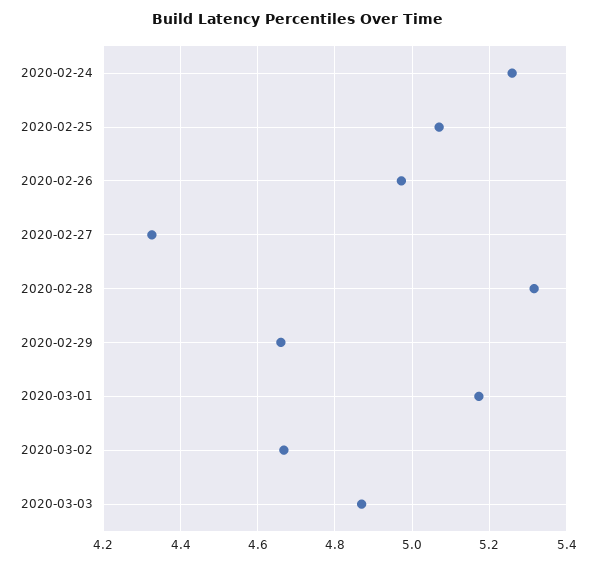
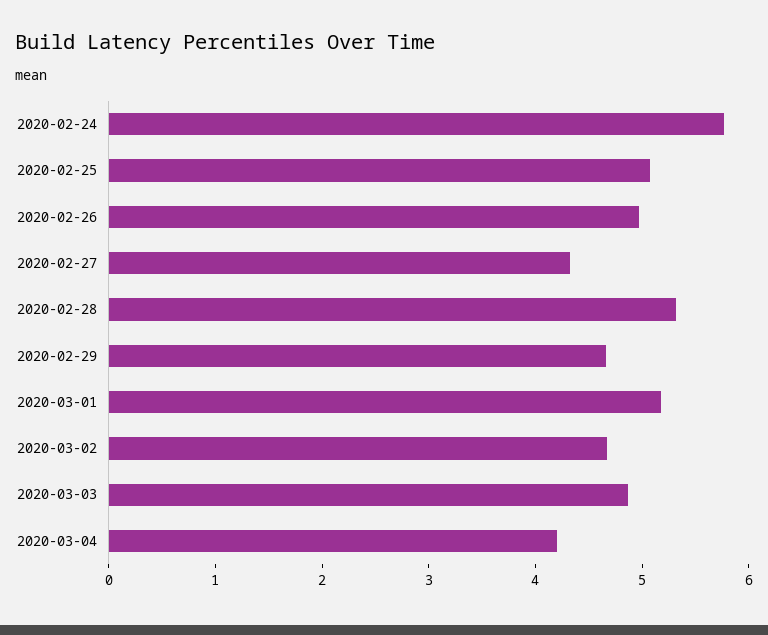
2020-02-24: 5.26 -> 5.8
2020-03-04: none -> 4.2

